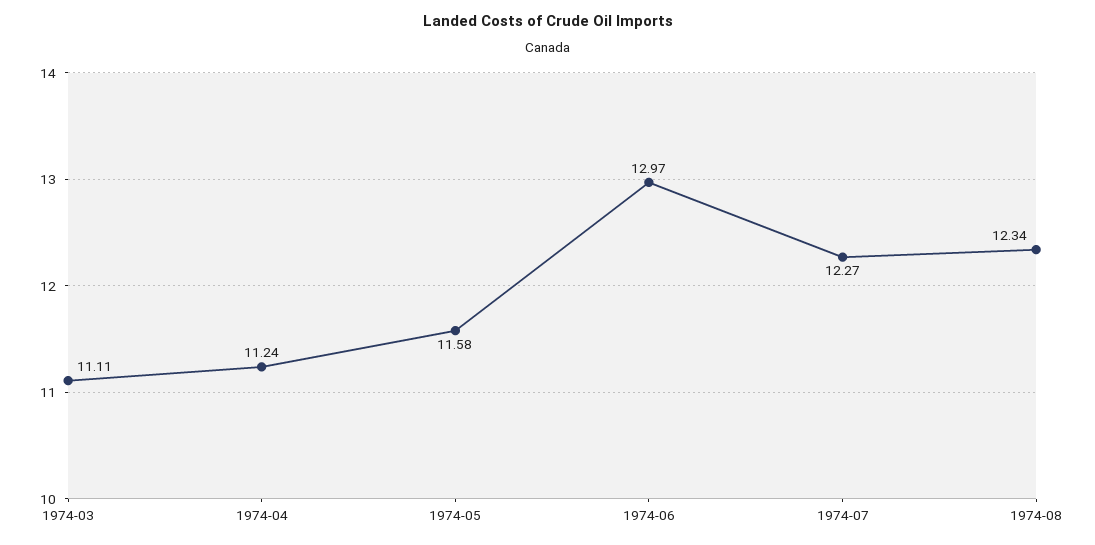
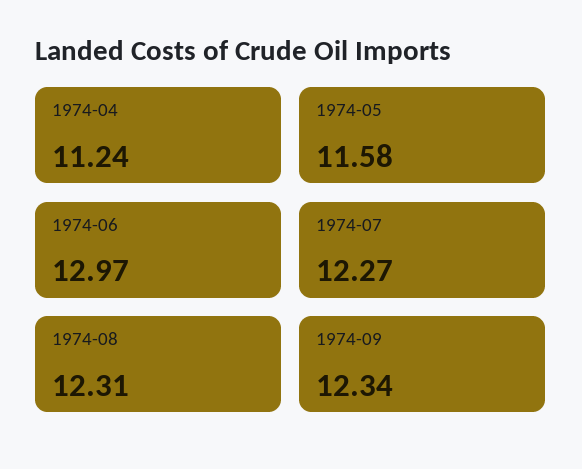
1974-03: 11.11 -> none
1974-08: 12.34 -> 12.31
1974-09: none -> 12.34

